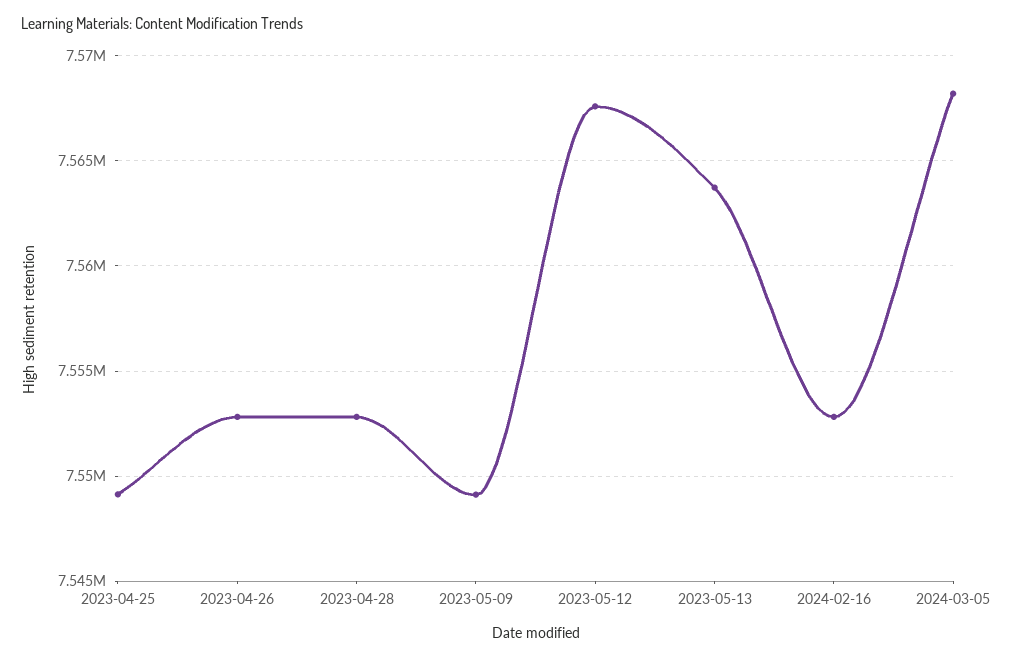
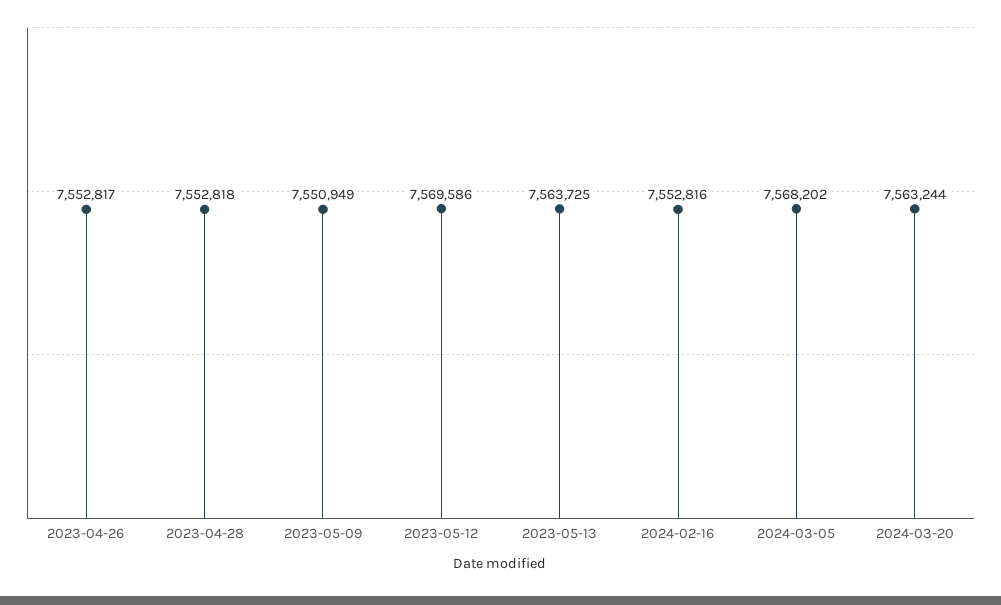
2023-04-25: 7549000 -> none
2023-05-09: 7549000 -> 7550949
2023-05-12: 7567500 -> 7569586
2024-03-20: none -> 7563244

